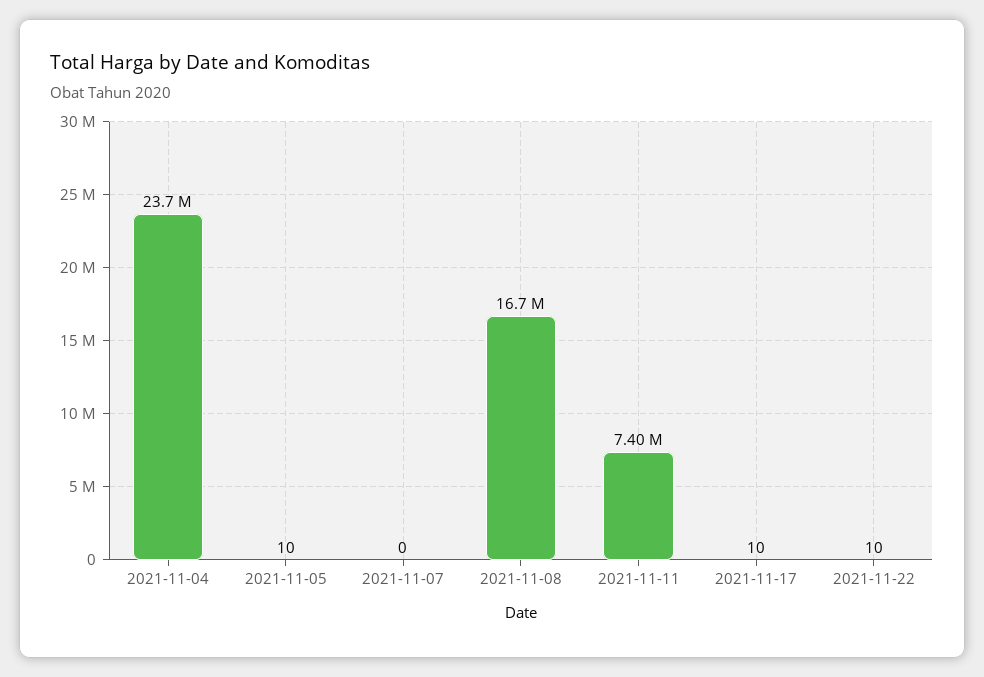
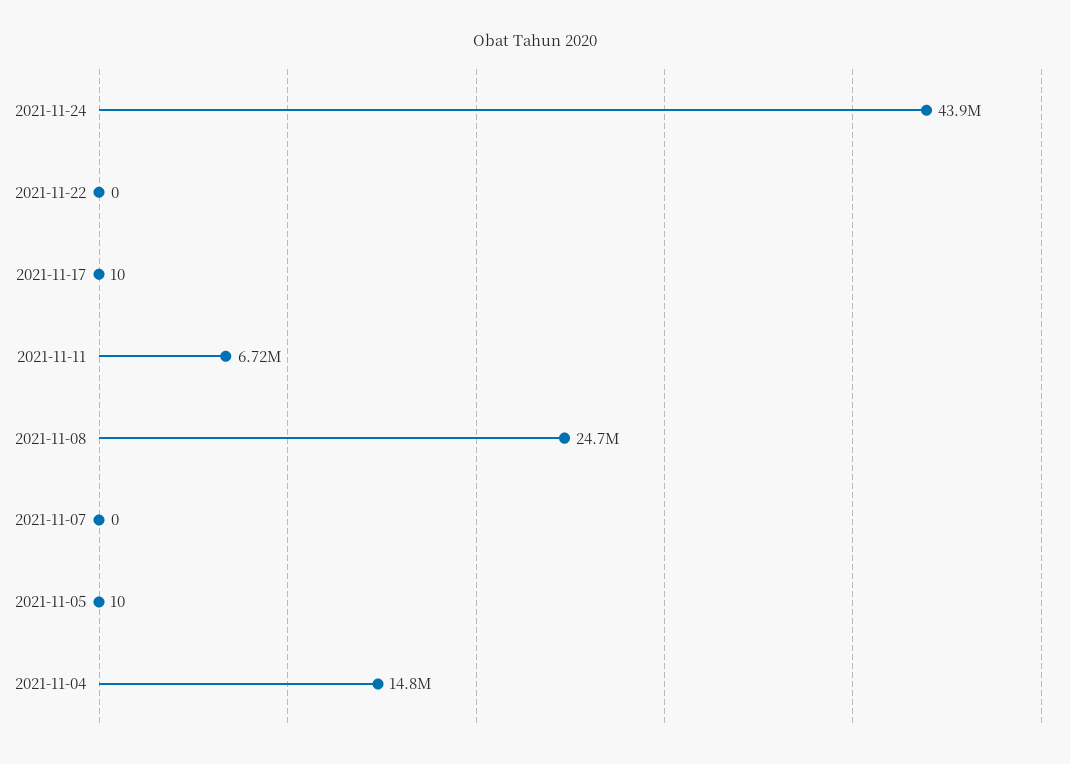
2021-11-04: 23700000 -> 14800000
2021-11-08: 16700000 -> 24700000
2021-11-11: 7400000 -> 6720000
2021-11-22: 10 -> 0
2021-11-24: none -> 43900000

